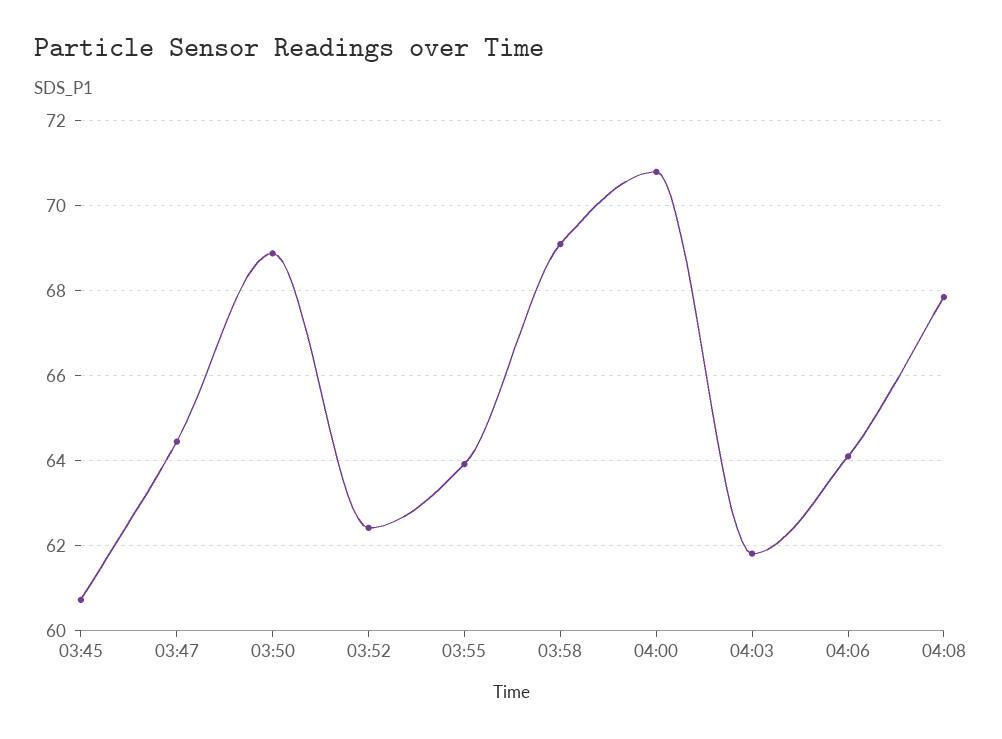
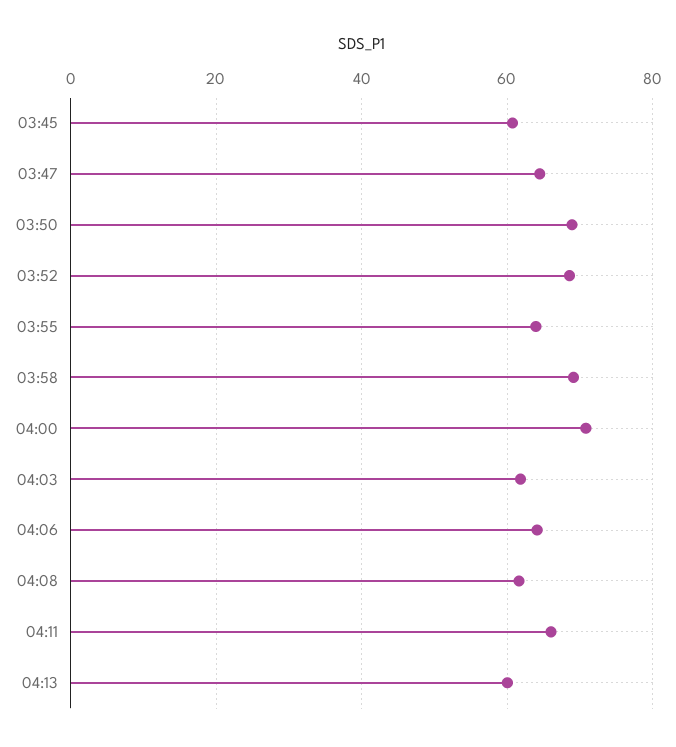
03:52: 62.4 -> 68
04:08: 67.8 -> 62
04:11: none -> 66
04:13: none -> 60

